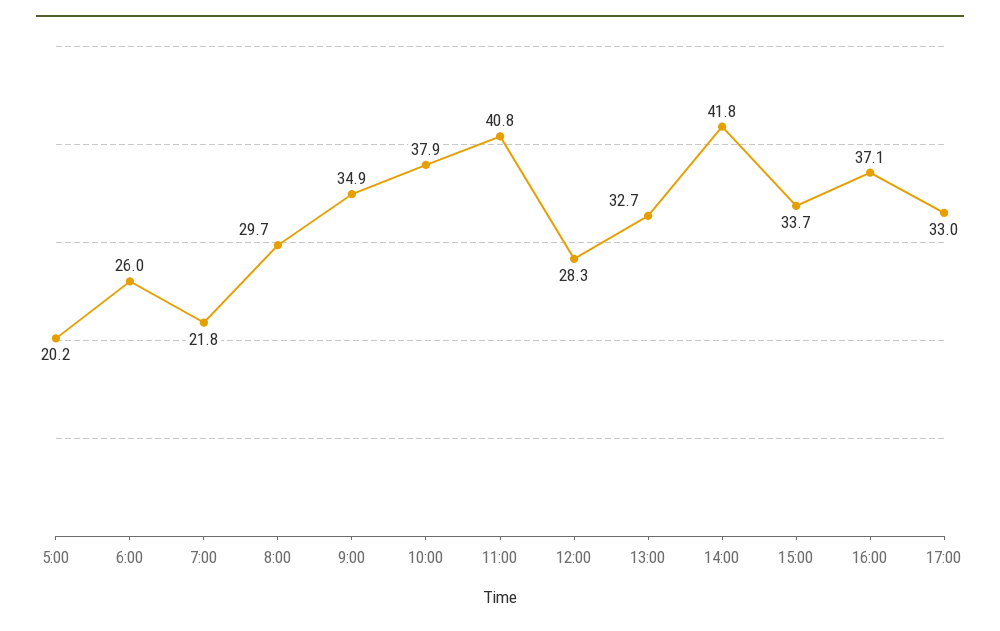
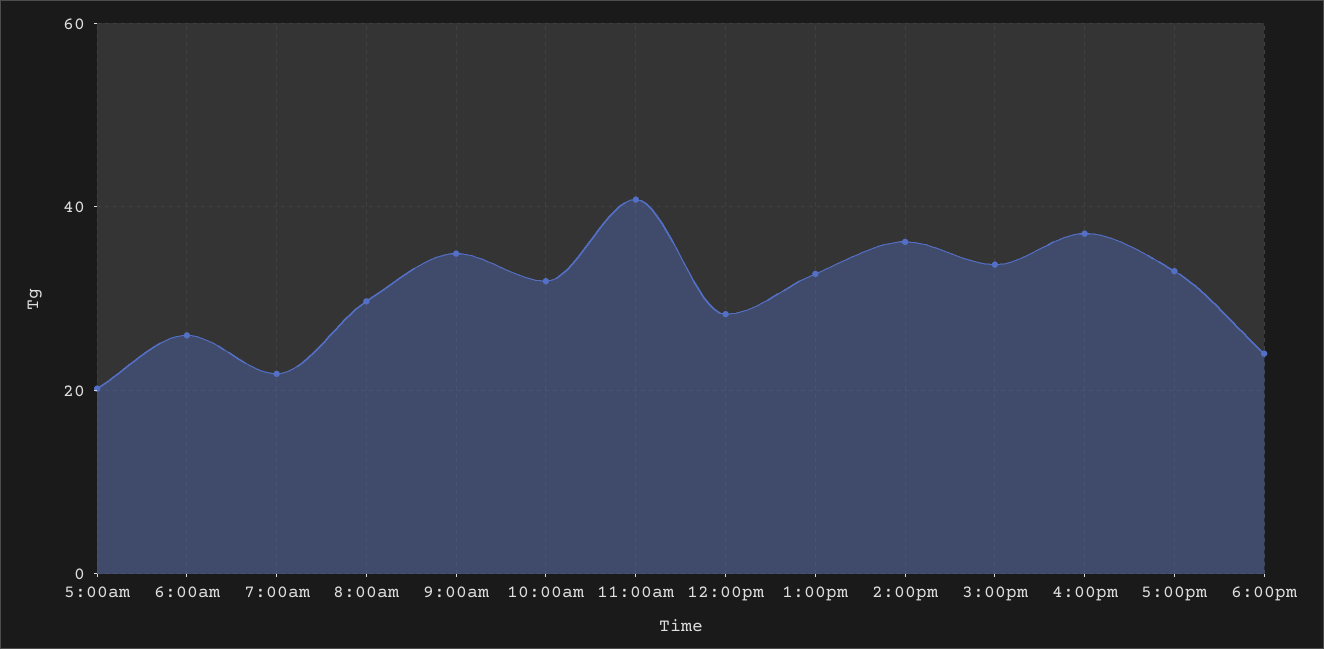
10:00: 37.9 -> 32
14:00: 41.8 -> 36
6:00pm: none -> 24

